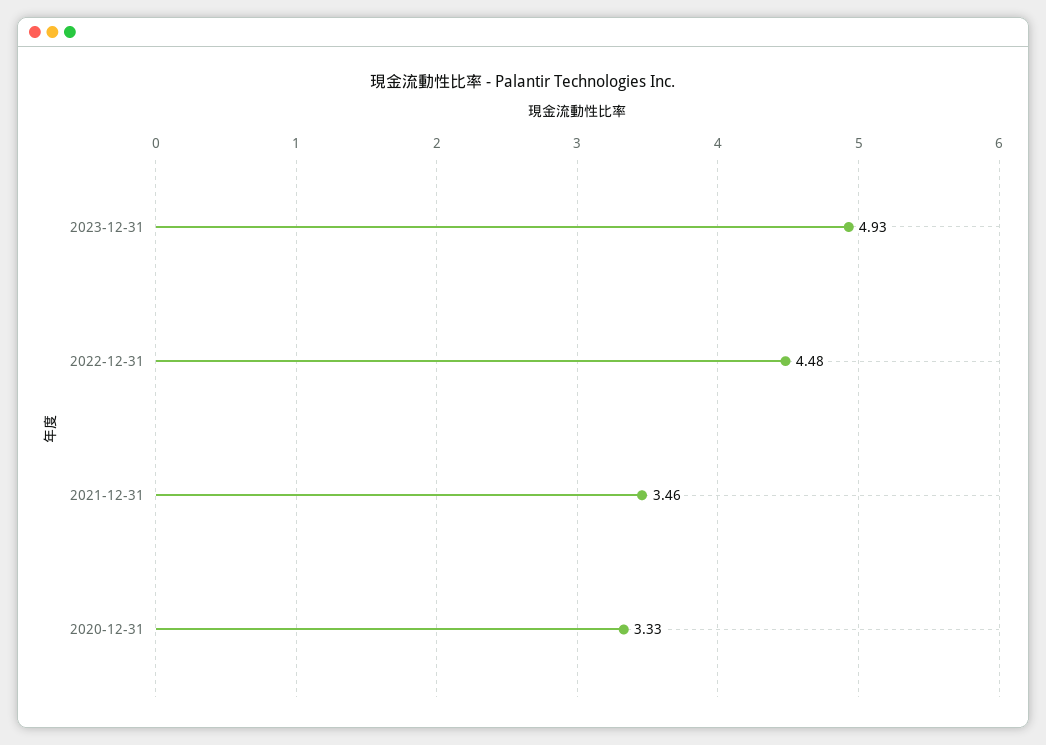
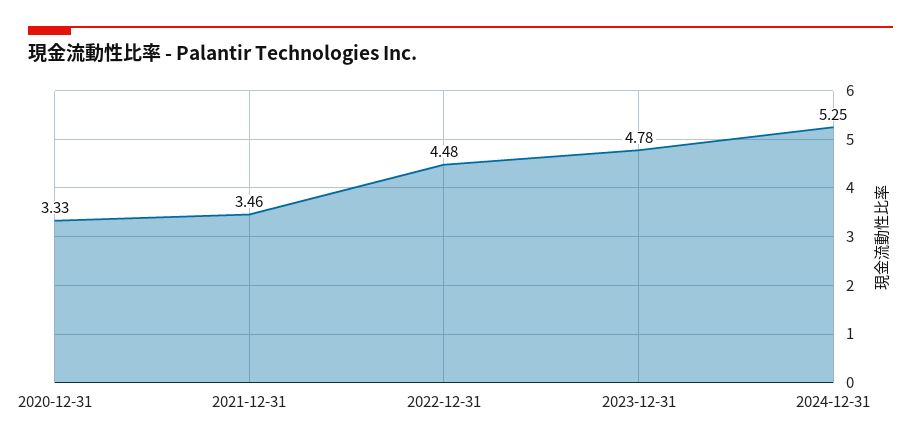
2023-12-31: 4.93 -> 4.78
2024-12-31: none -> 5.25

